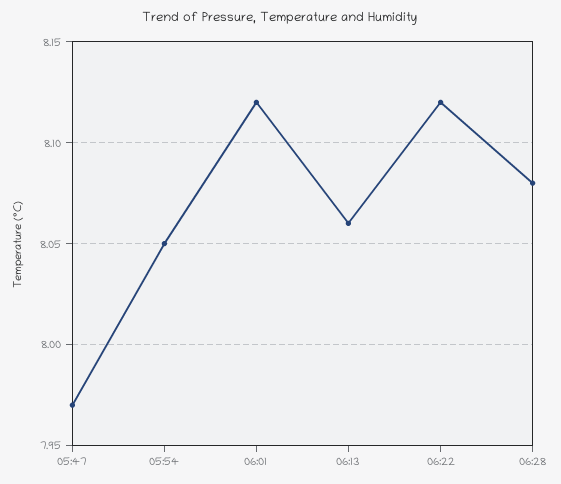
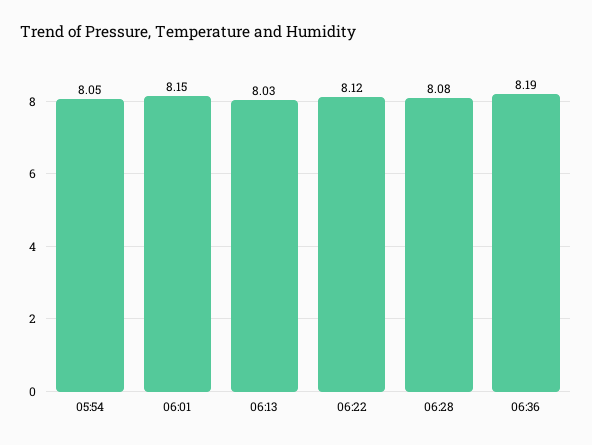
05:47: 7.97 -> none
06:01: 8.12 -> 8.15
06:13: 8.06 -> 8.03
06:36: none -> 8.19

